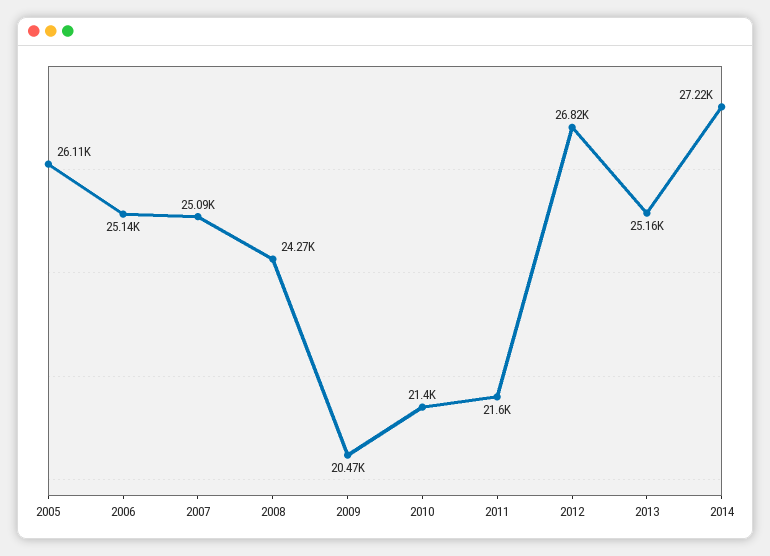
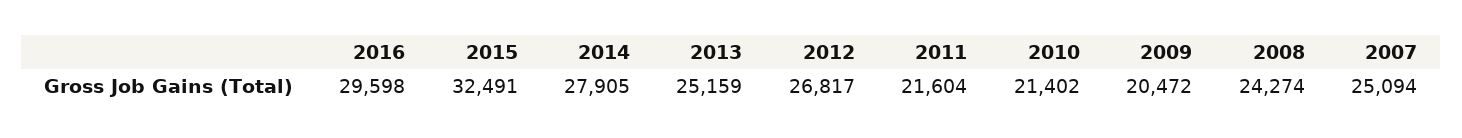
2005: 26110 -> none
2006: 25140 -> none
2014: 27220 -> 27905
2016: none -> 29598
2015: none -> 32491

